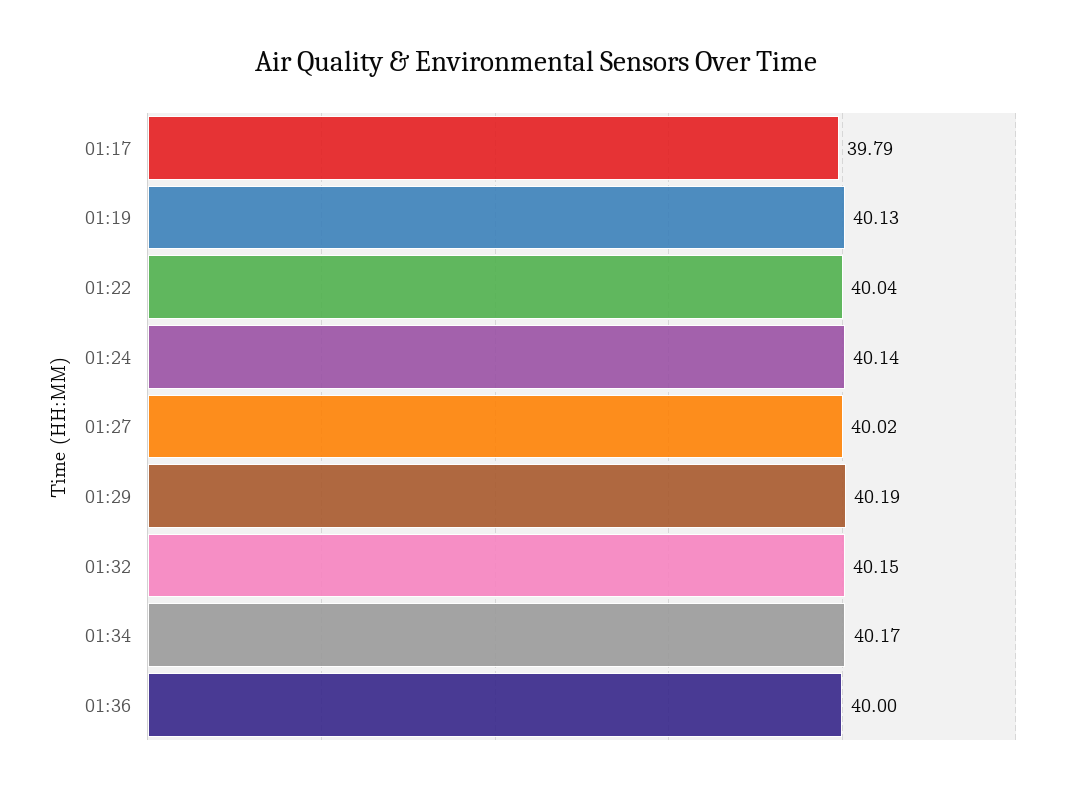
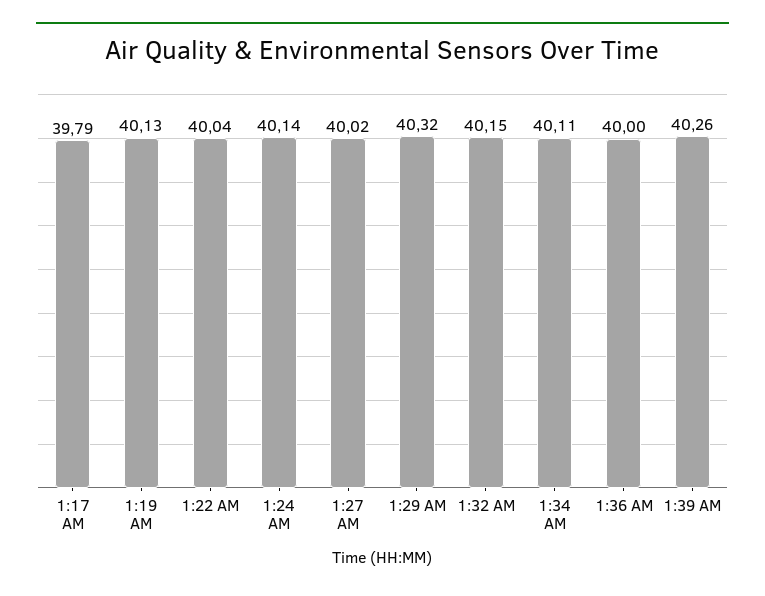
01:29: 40.19 -> 40.32
01:34: 40.17 -> 40.11
1:39 AM: none -> 40.26

